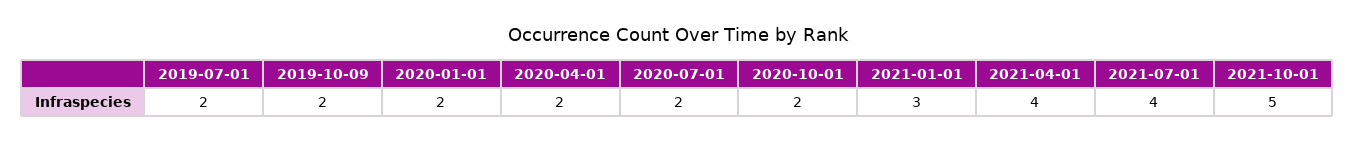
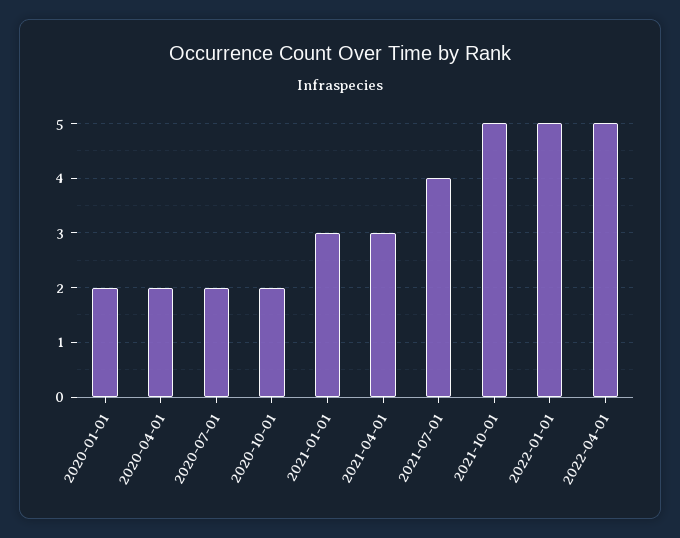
2019-07-01: 2 -> none
2019-10-09: 2 -> none
2021-04-01: 4 -> 3
2022-01-01: none -> 5
2022-04-01: none -> 5

